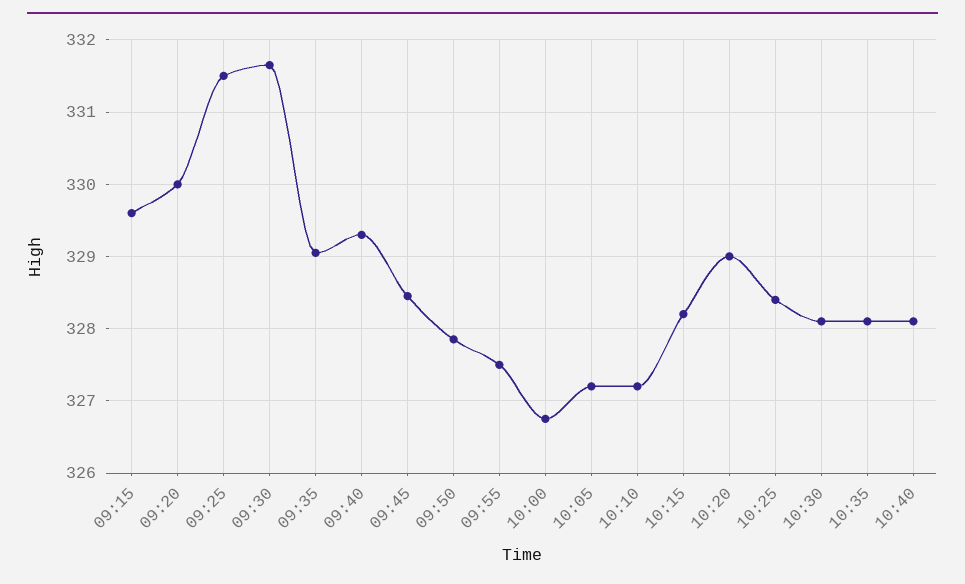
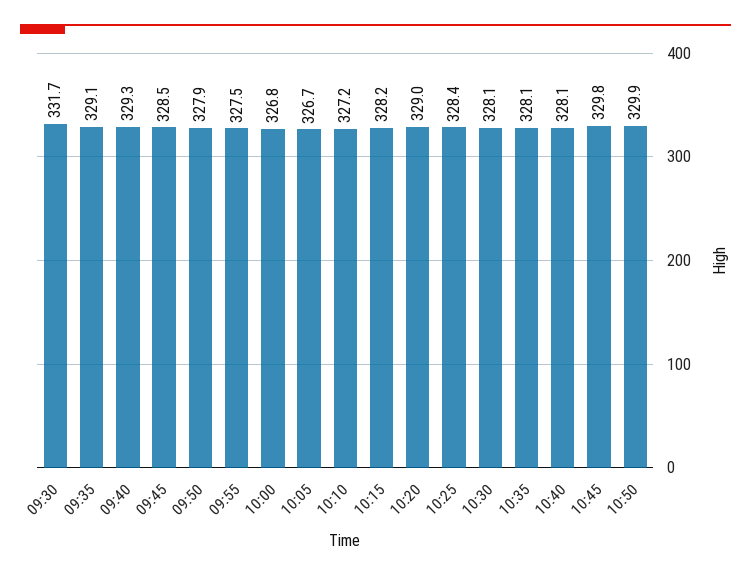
09:15: 329.6 -> none
09:20: 330 -> none
09:25: 331.5 -> none
10:05: 327.2 -> 326.7
10:45: none -> 329.8
10:50: none -> 329.9

